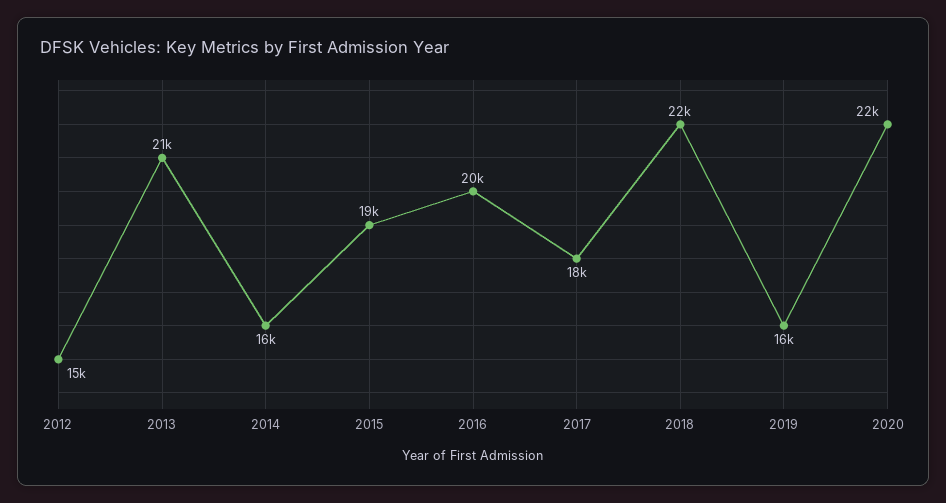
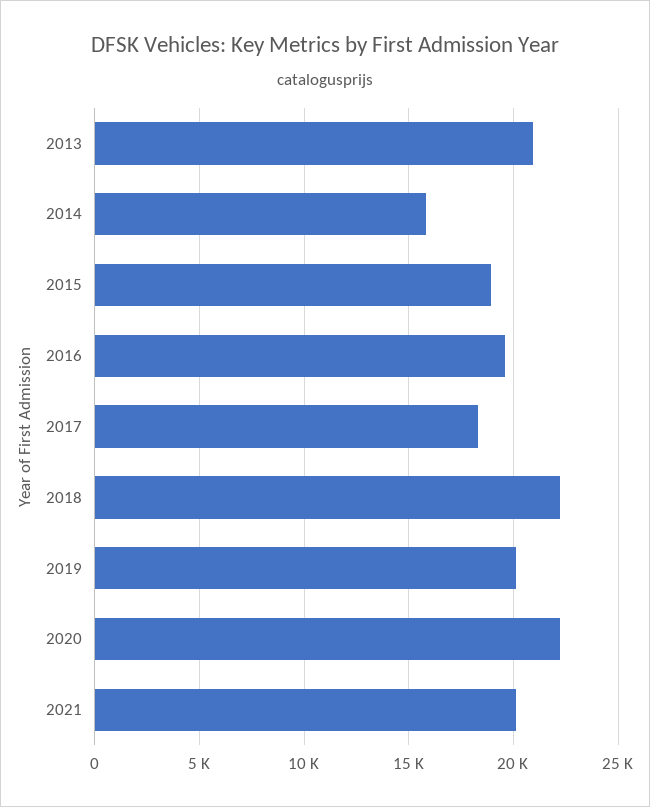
2012: 15000 -> none
2019: 16000 -> 20000
2021: none -> 20000

